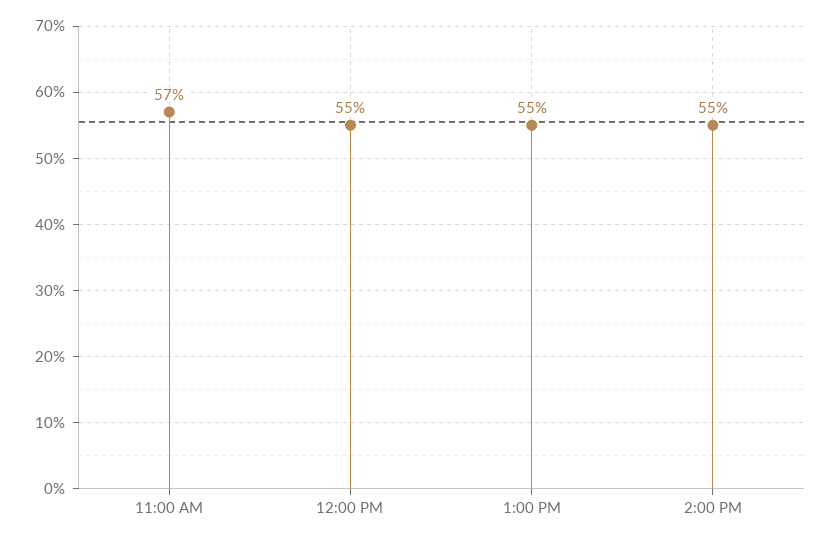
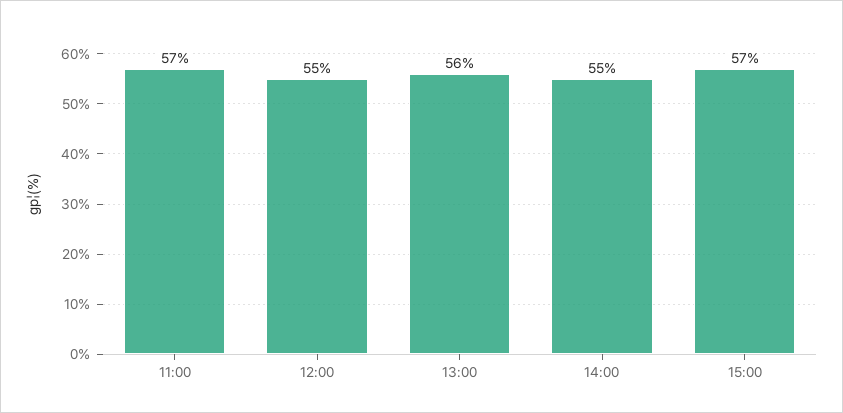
1:00 PM: 55 -> 56
15:00: none -> 57

